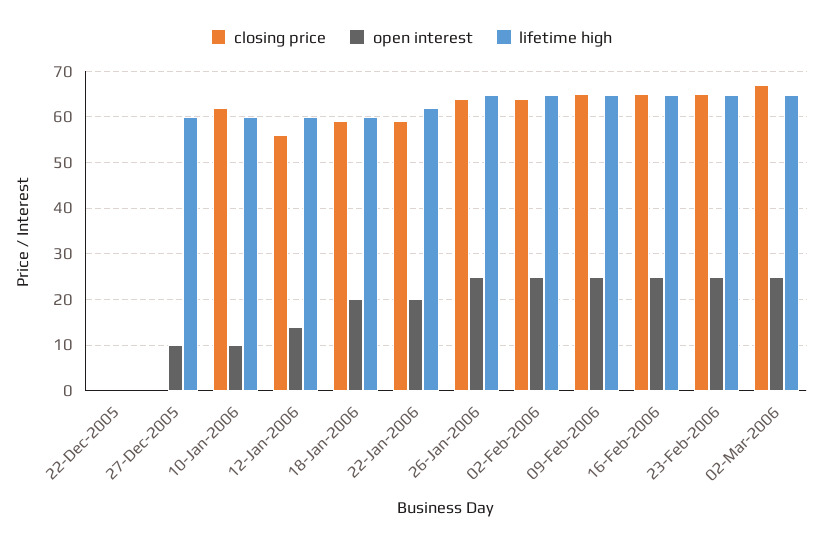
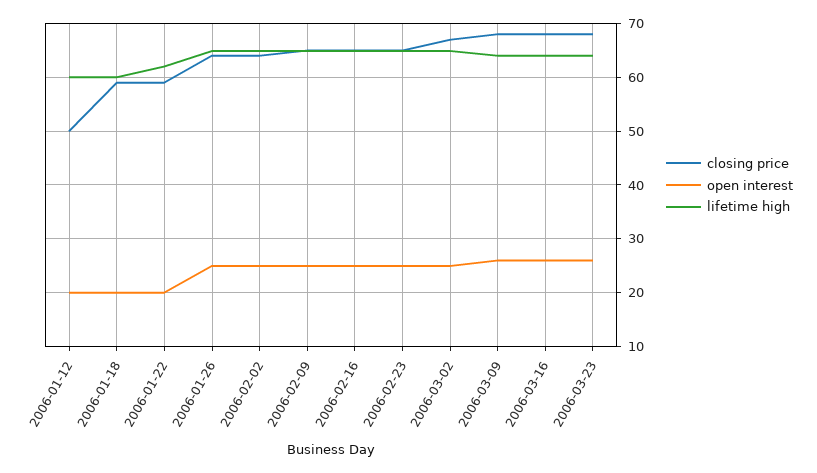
closing price, 22-Dec-2005: 0 -> none
open interest, 22-Dec-2005: 0 -> none
lifetime high, 22-Dec-2005: 0 -> none
closing price, 27-Dec-2005: 0 -> none
open interest, 27-Dec-2005: 10 -> none
lifetime high, 27-Dec-2005: 60 -> none
closing price, 10-Jan-2006: 62 -> none
open interest, 10-Jan-2006: 10 -> none
lifetime high, 10-Jan-2006: 60 -> none
closing price, 12-Jan-2006: 56 -> 50
open interest, 12-Jan-2006: 14 -> 20
closing price, 2006-03-09: none -> 68
open interest, 2006-03-09: none -> 26
lifetime high, 2006-03-09: none -> 64
closing price, 2006-03-16: none -> 68
open interest, 2006-03-16: none -> 26
lifetime high, 2006-03-16: none -> 64
closing price, 2006-03-23: none -> 68
open interest, 2006-03-23: none -> 26
lifetime high, 2006-03-23: none -> 64

